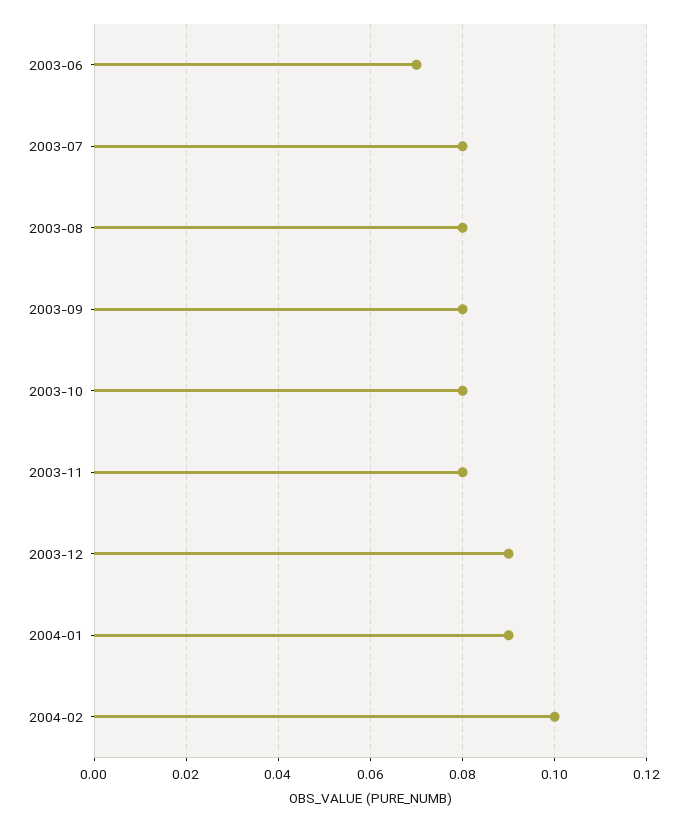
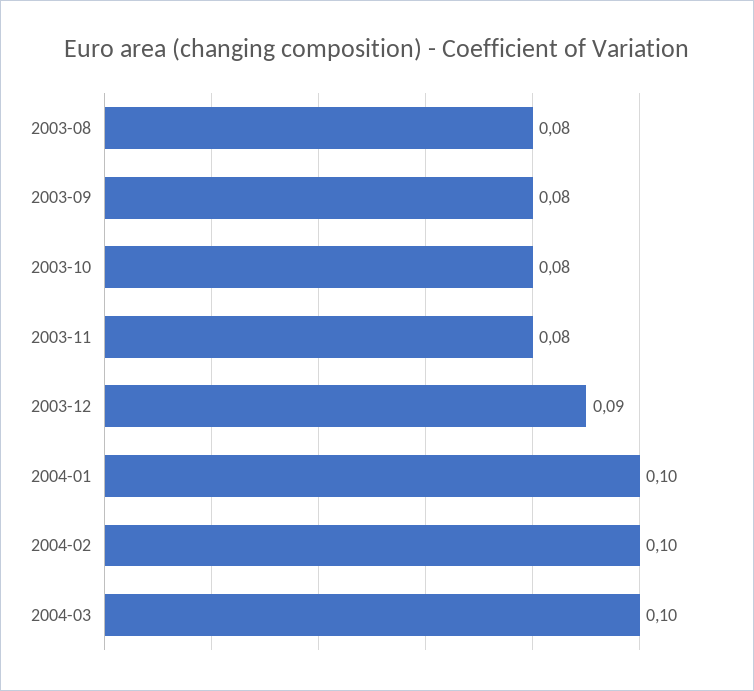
2003-06: 0.07 -> none
2003-07: 0.08 -> none
2004-01: 0.09 -> 0.1
2004-03: none -> 0.1

